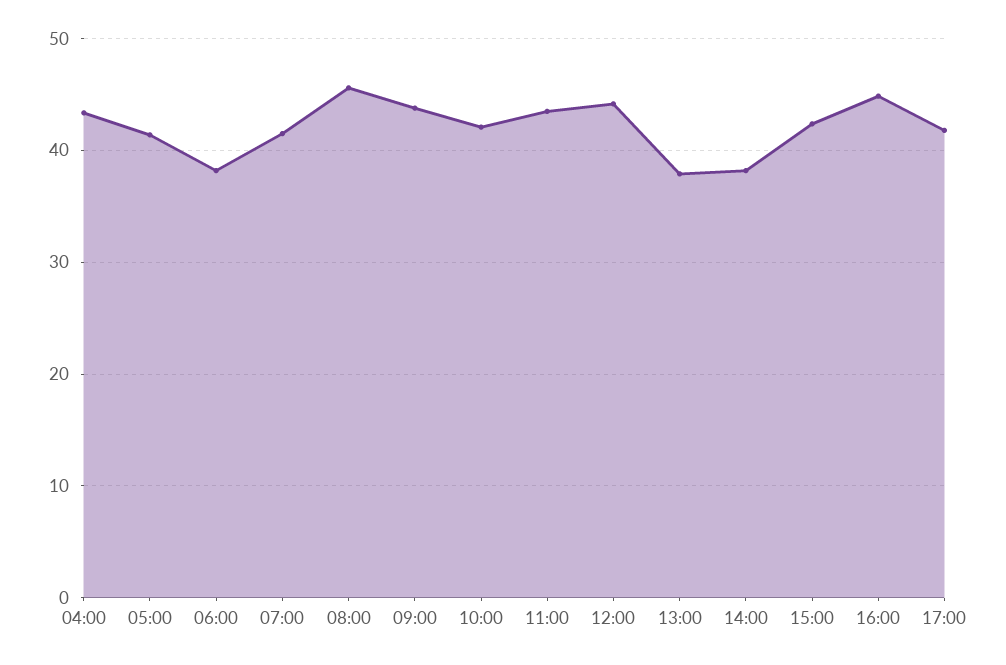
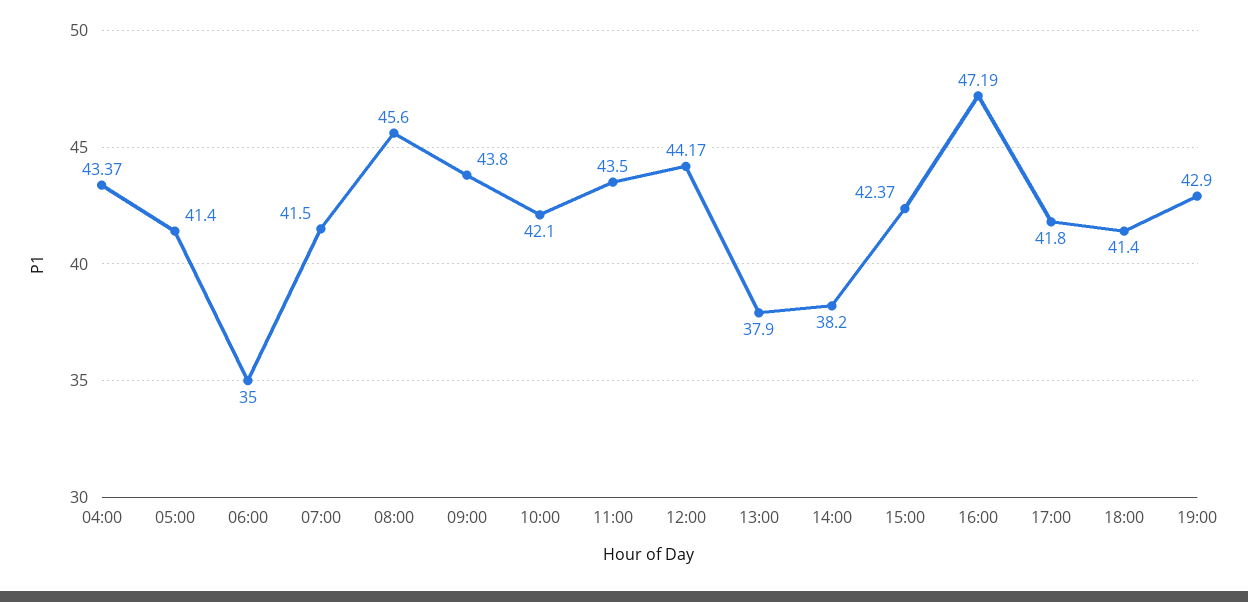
06:00: 38 -> 35
16:00: 45 -> 47.19
18:00: none -> 41.4
19:00: none -> 42.9

